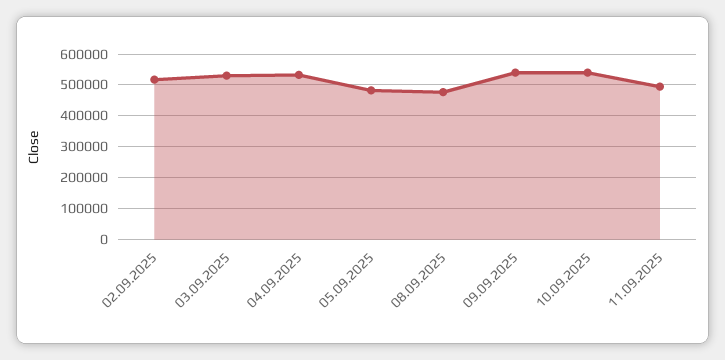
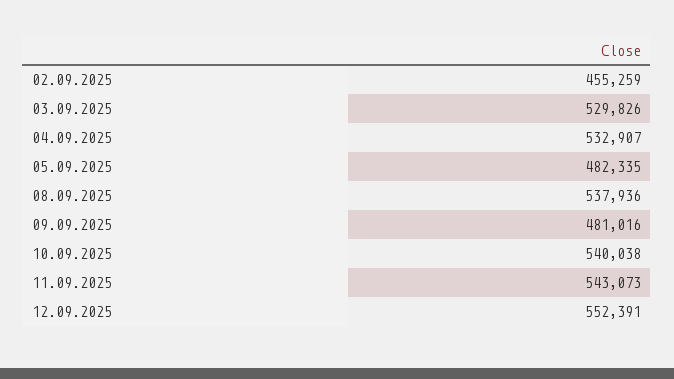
02.09.2025: 520000 -> 455259
08.09.2025: 480000 -> 537936
09.09.2025: 540000 -> 481016
11.09.2025: 500000 -> 543073
12.09.2025: none -> 552391

